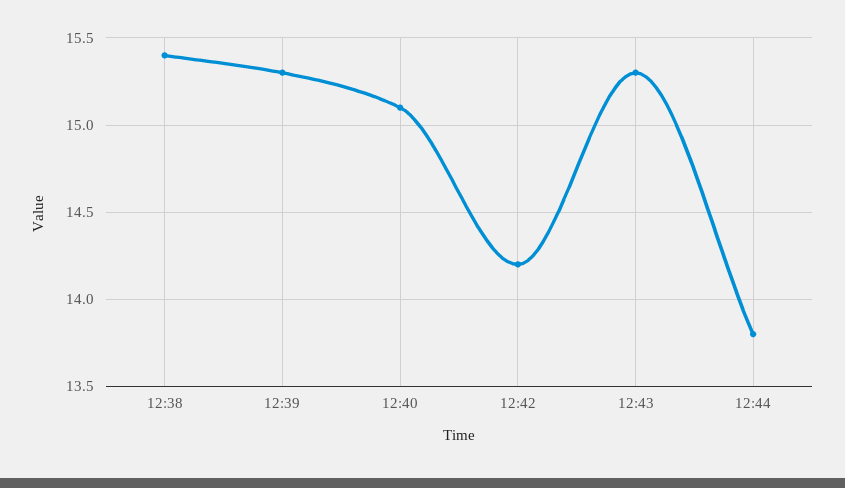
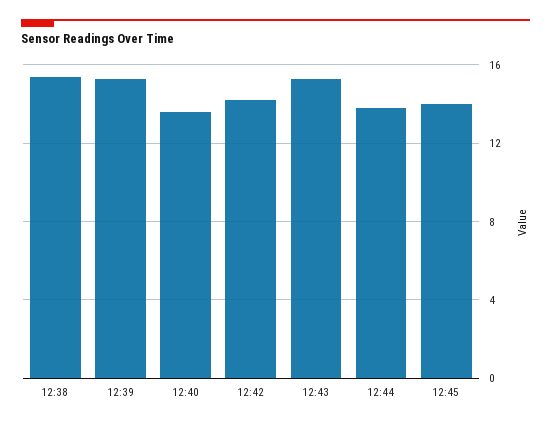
12:40: 15.1 -> 13.5
12:45: none -> 14

